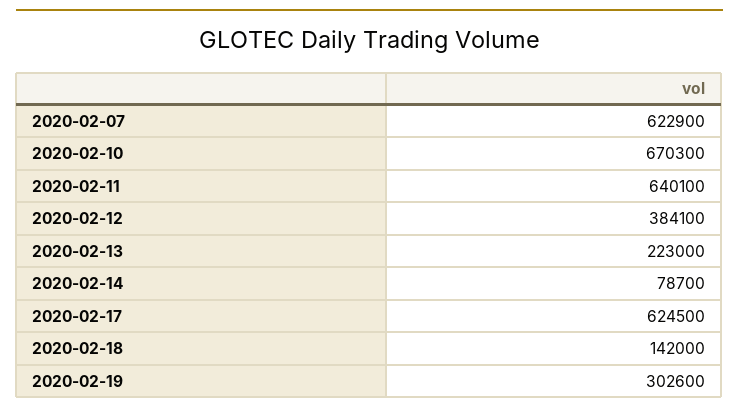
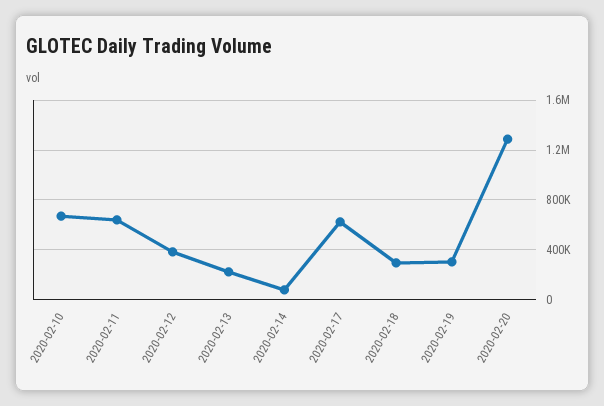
2020-02-07: 622900 -> none
2020-02-18: 142000 -> 300000
2020-02-20: none -> 1300000

